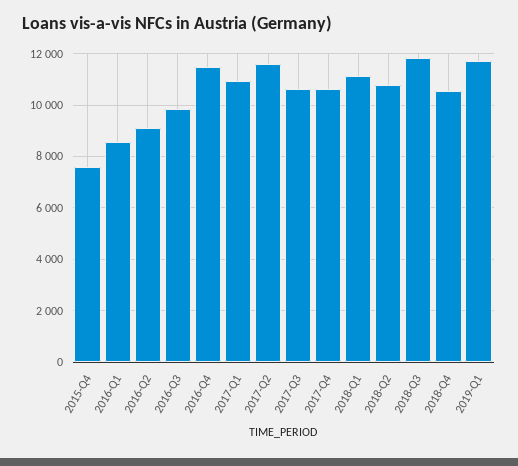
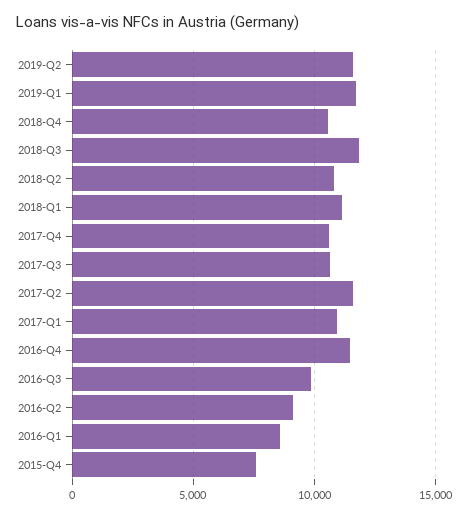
2019-Q2: none -> 11500

